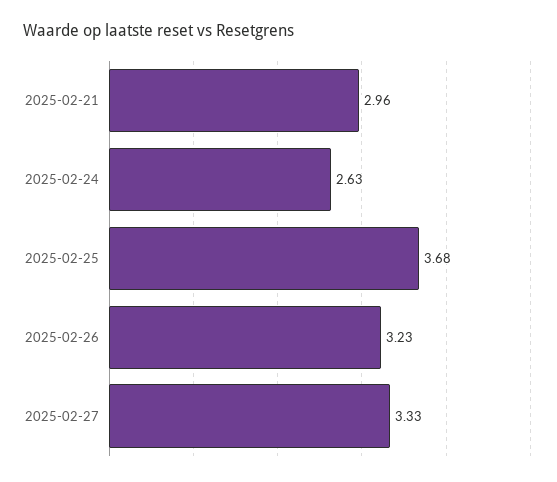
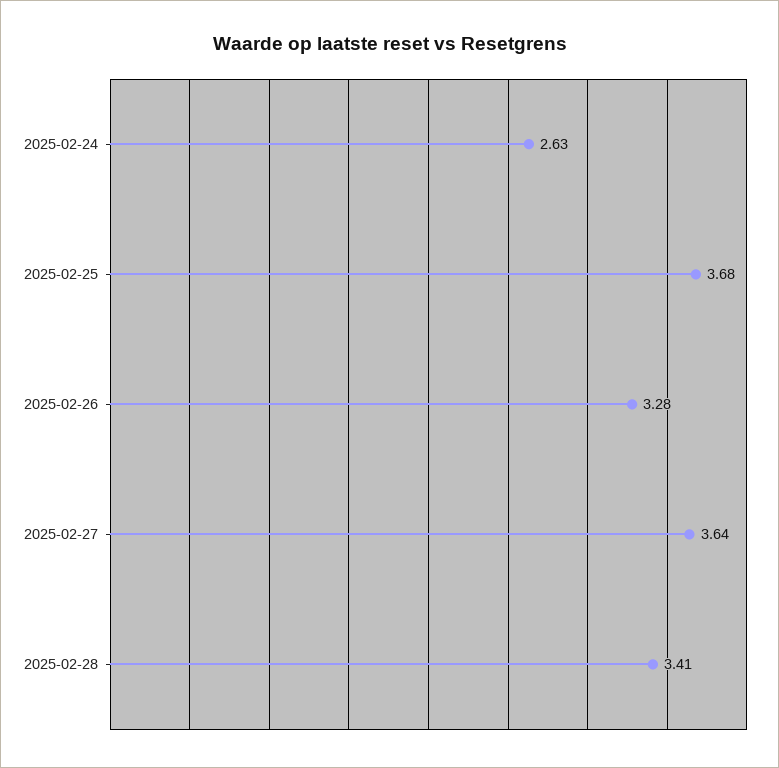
2025-02-21: 2.96 -> none
2025-02-26: 3.23 -> 3.28
2025-02-27: 3.33 -> 3.64
2025-02-28: none -> 3.41

